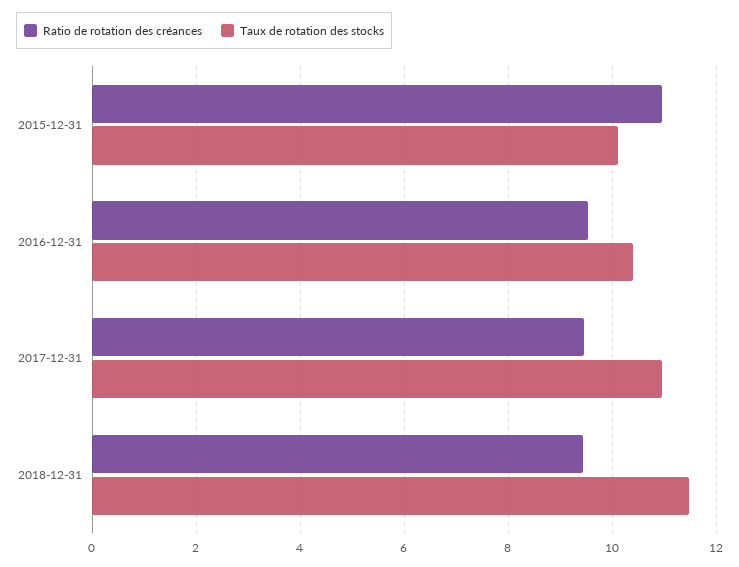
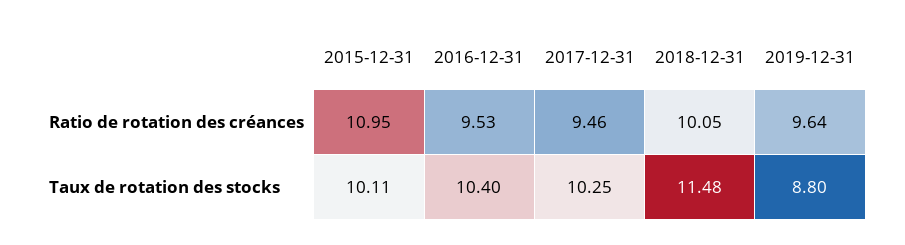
Taux de rotation des stocks, 2017-12-31: 11 -> 10.25
Ratio de rotation des créances, 2018-12-31: 9.4 -> 10.05
Ratio de rotation des créances, 2019-12-31: none -> 9.64
Taux de rotation des stocks, 2019-12-31: none -> 8.8

